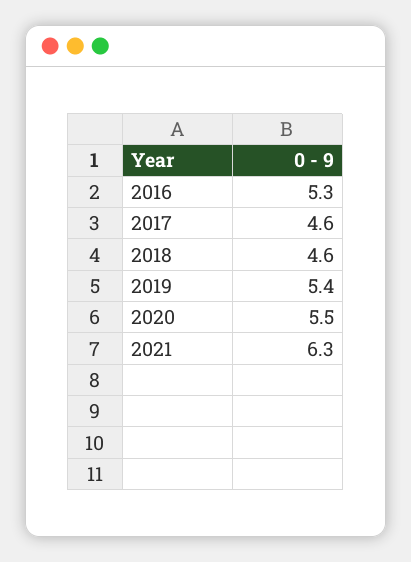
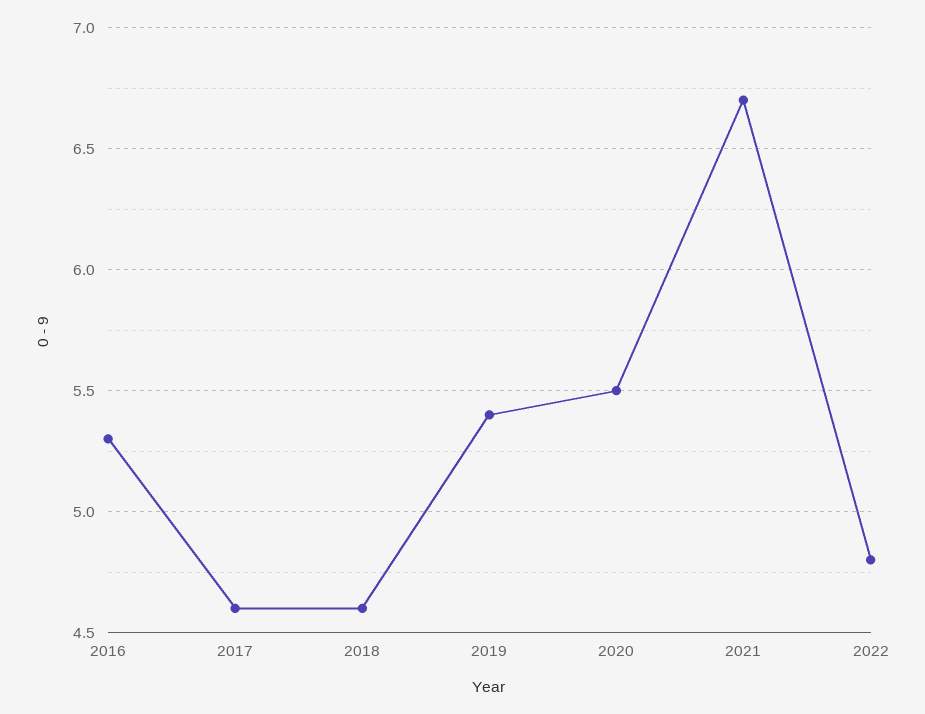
2021: 6.3 -> 6.7
2022: none -> 4.8

